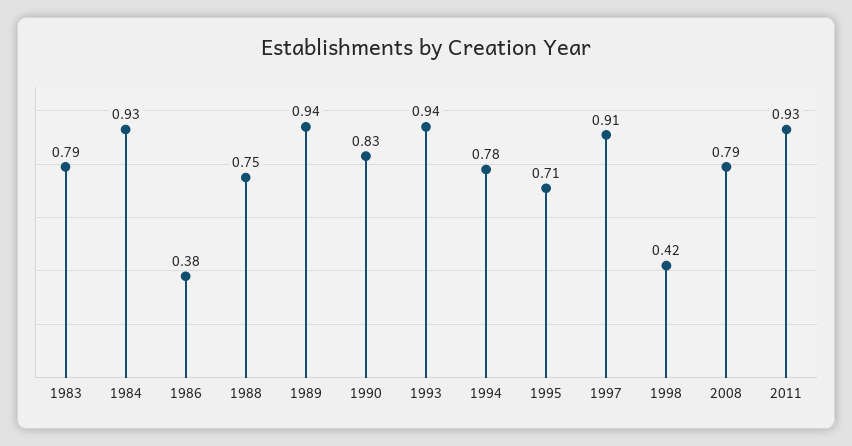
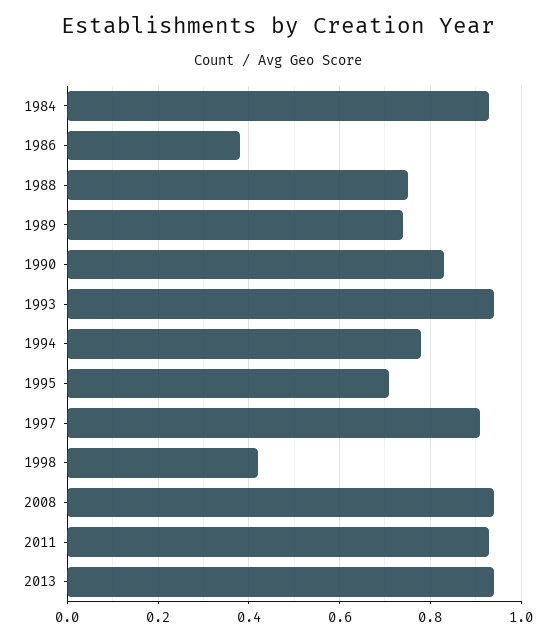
1983: 0.79 -> none
1989: 0.94 -> 0.75
2008: 0.79 -> 0.95
2013: none -> 0.95

